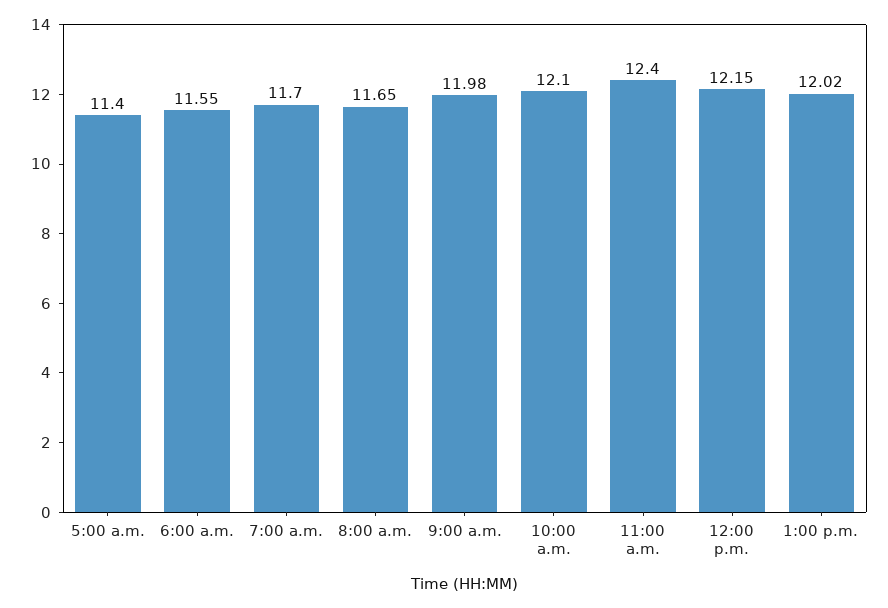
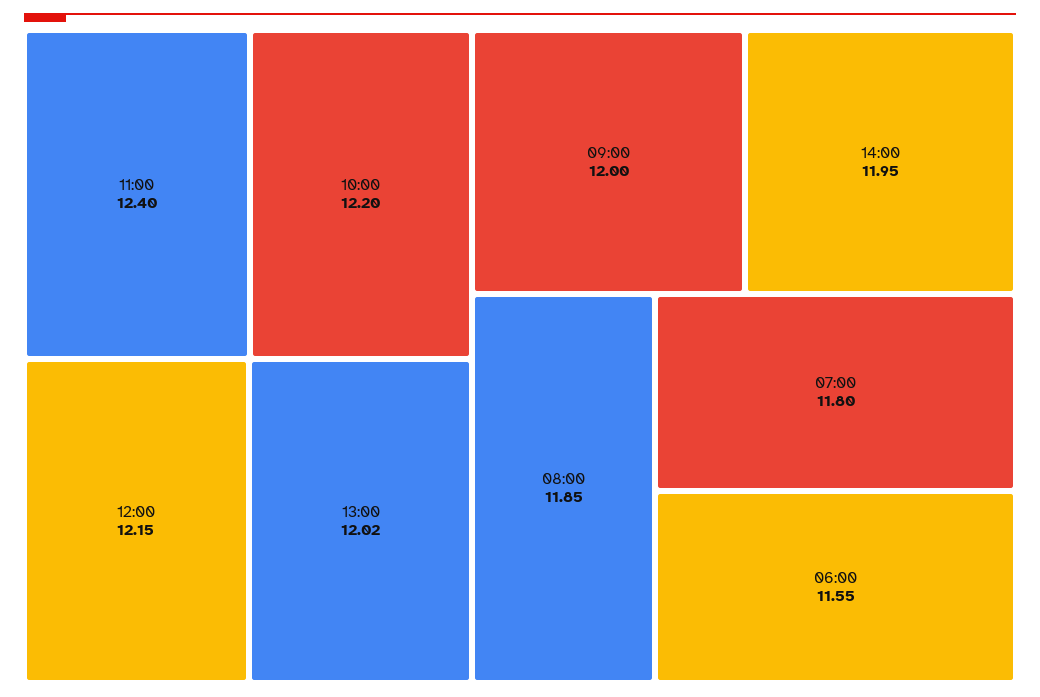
5:00 a.m.: 11.4 -> none
7:00 a.m.: 11.7 -> 11.8
8:00 a.m.: 11.65 -> 11.85
9:00 a.m.: 11.98 -> 12
10:00 a.m.: 12.1 -> 12.2
14:00: none -> 11.95

